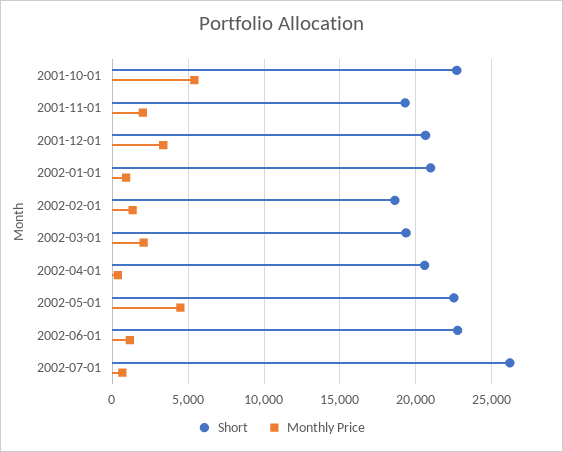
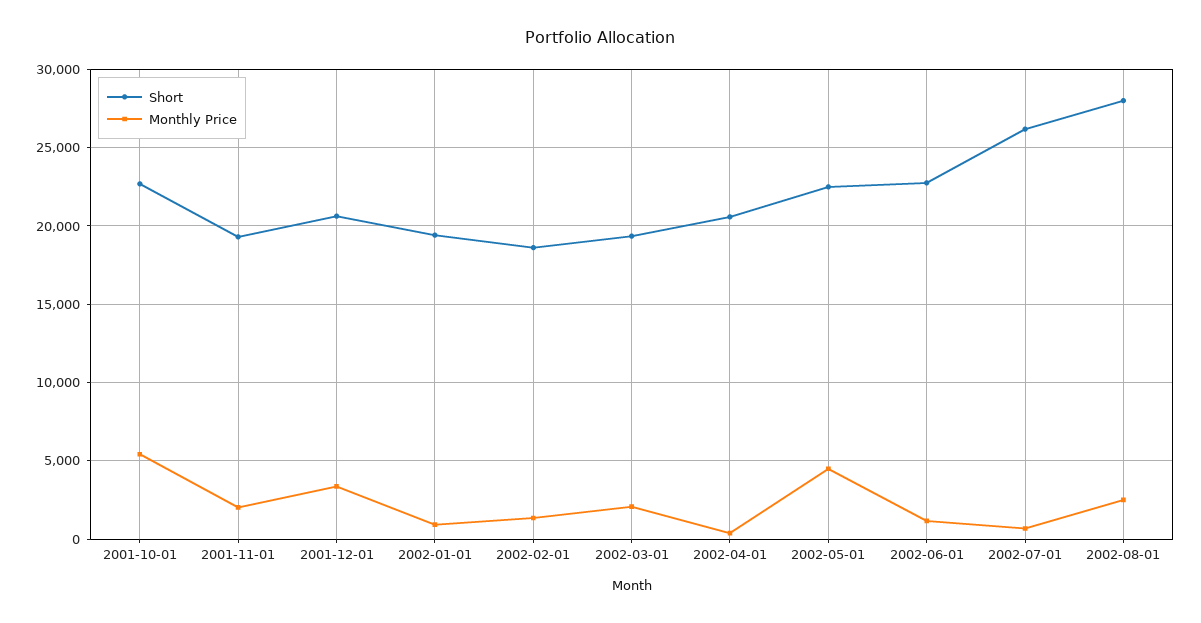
Short, 2002-01-01: 21000 -> 19500
Short, 2002-08-01: none -> 28000
Monthly Price, 2002-08-01: none -> 2500

